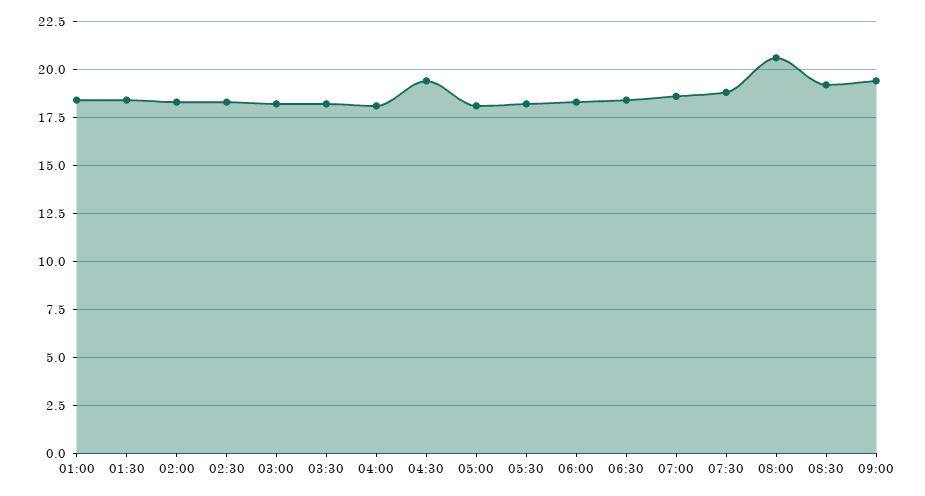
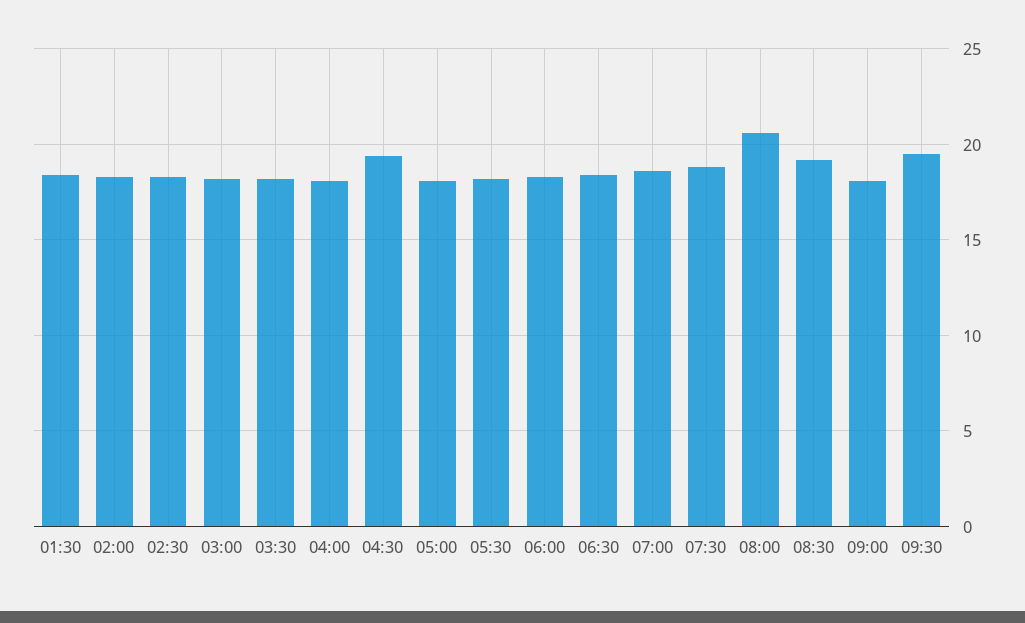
01:00: 18.5 -> none
09:00: 19.5 -> 18
09:30: none -> 19.5

